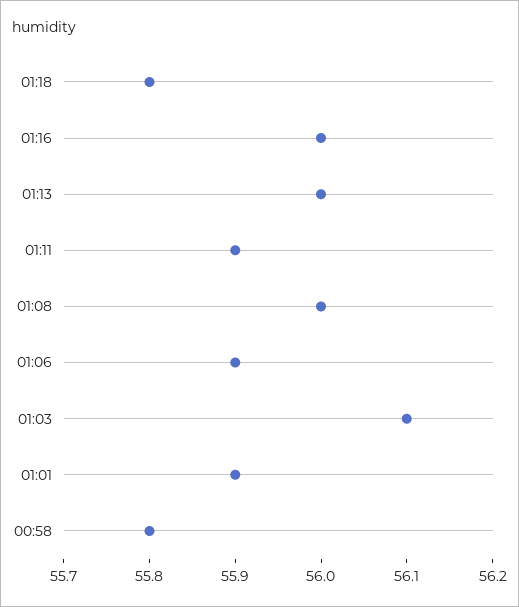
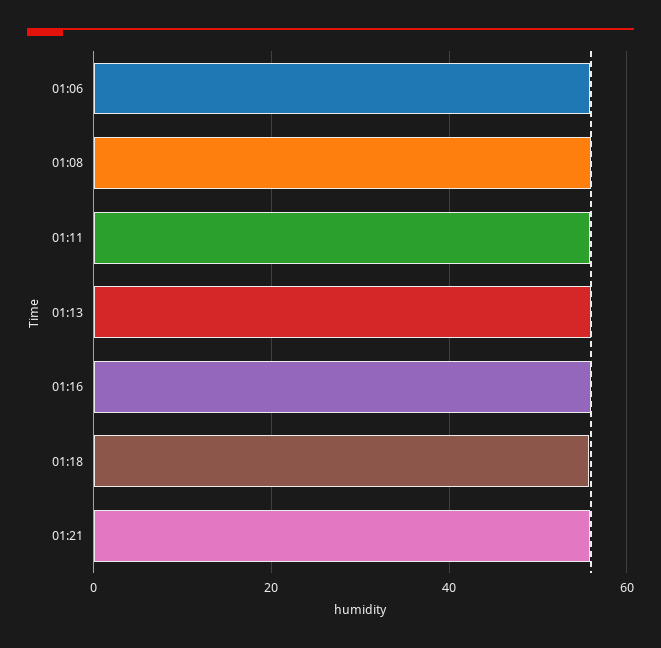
01:03: 56.1 -> none
01:01: 55.9 -> none
00:58: 55.8 -> none
01:21: none -> 56

